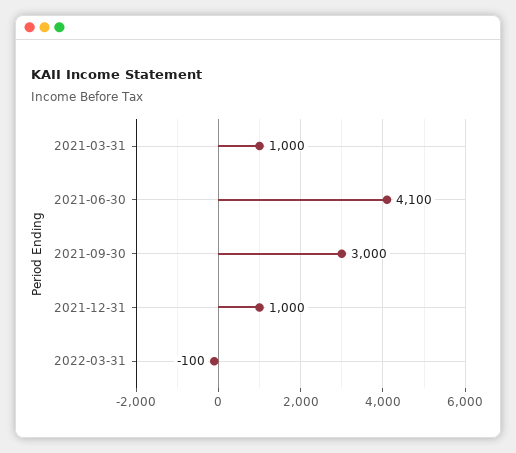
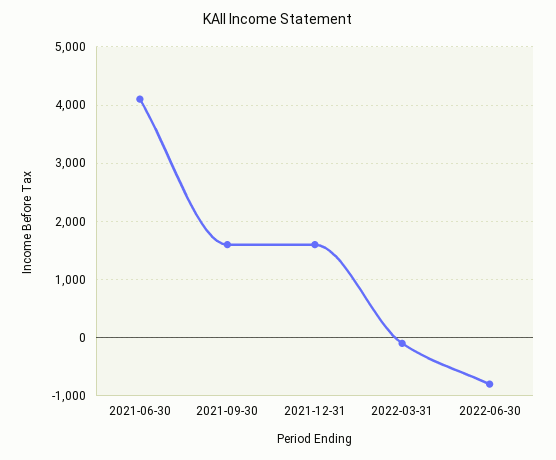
2021-03-31: 1000 -> none
2021-09-30: 3000 -> 1600
2021-12-31: 1000 -> 1600
2022-06-30: none -> -800

